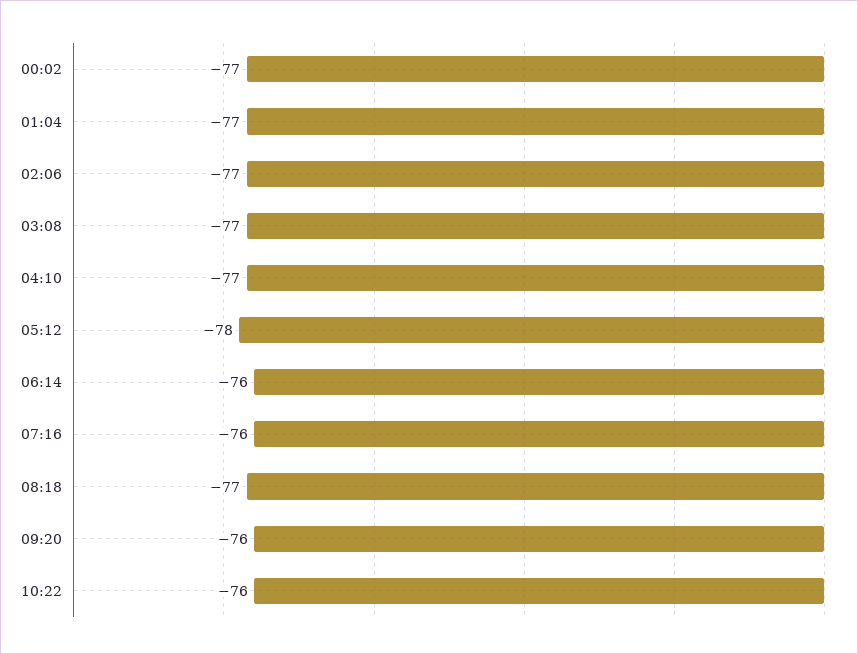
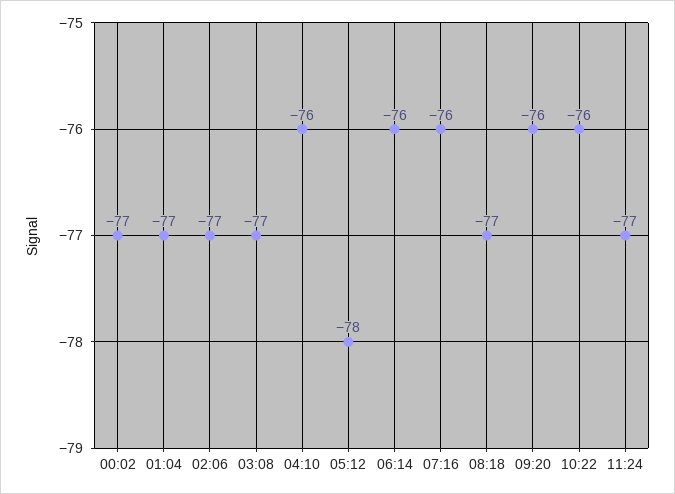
04:10: -77 -> -76
11:24: none -> -77

